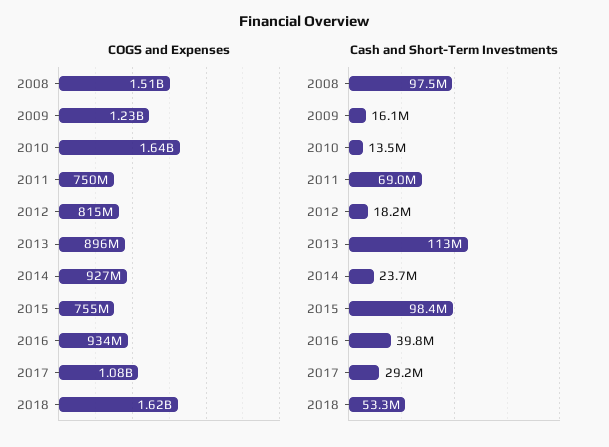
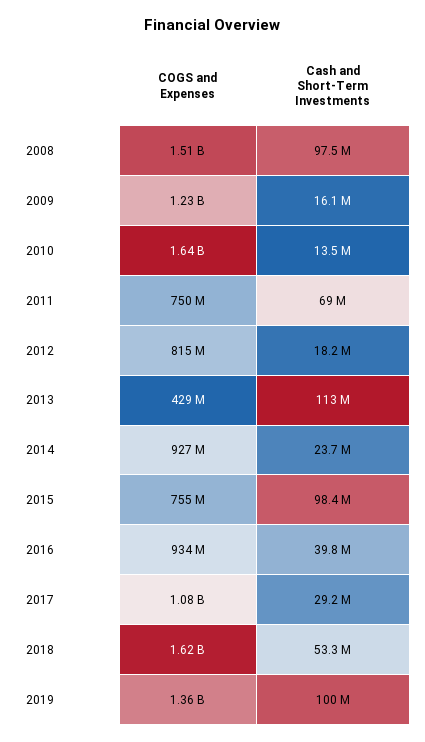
COGS and Expenses, 2013: 896000000 -> 429000000
COGS and Expenses, 2019: none -> 1360000000
Cash and Short-Term Investments, 2019: none -> 100000000

